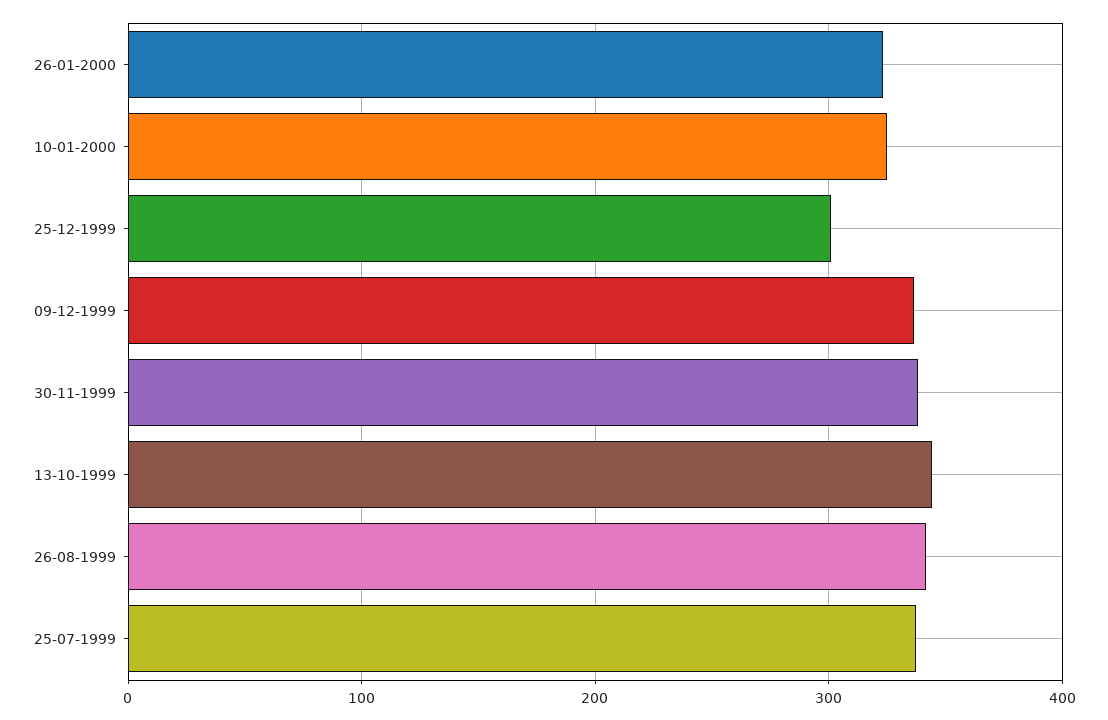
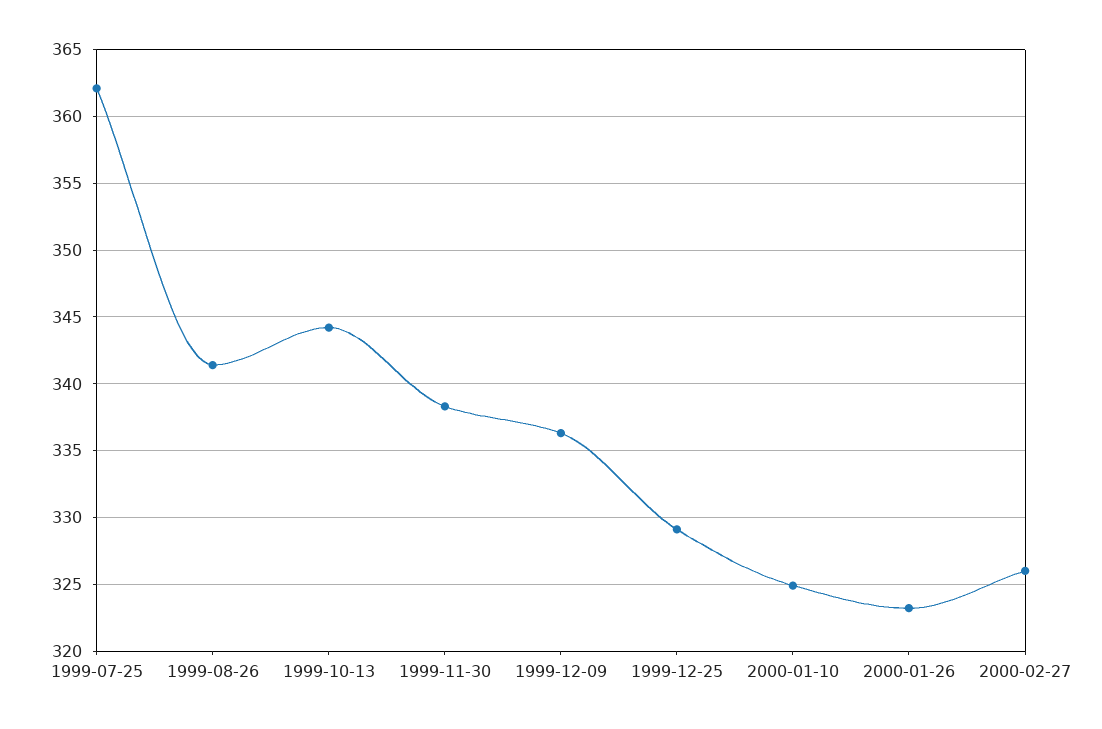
25-12-1999: 300 -> 329
25-07-1999: 340 -> 362
2000-02-27: none -> 326

